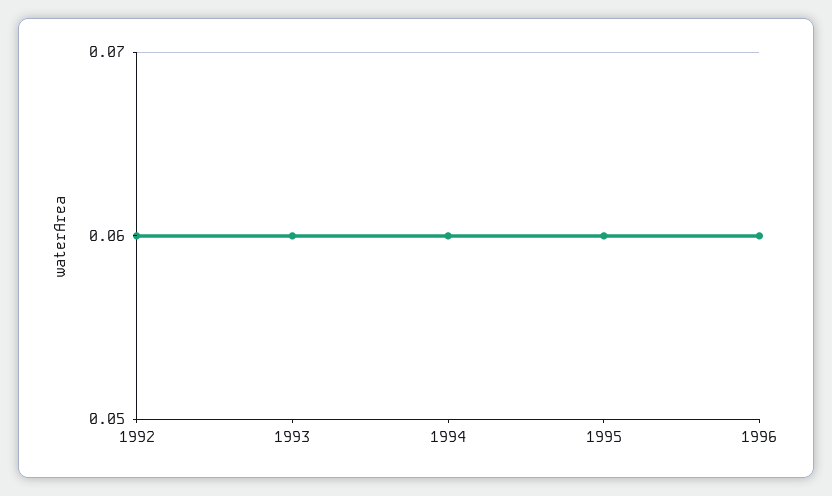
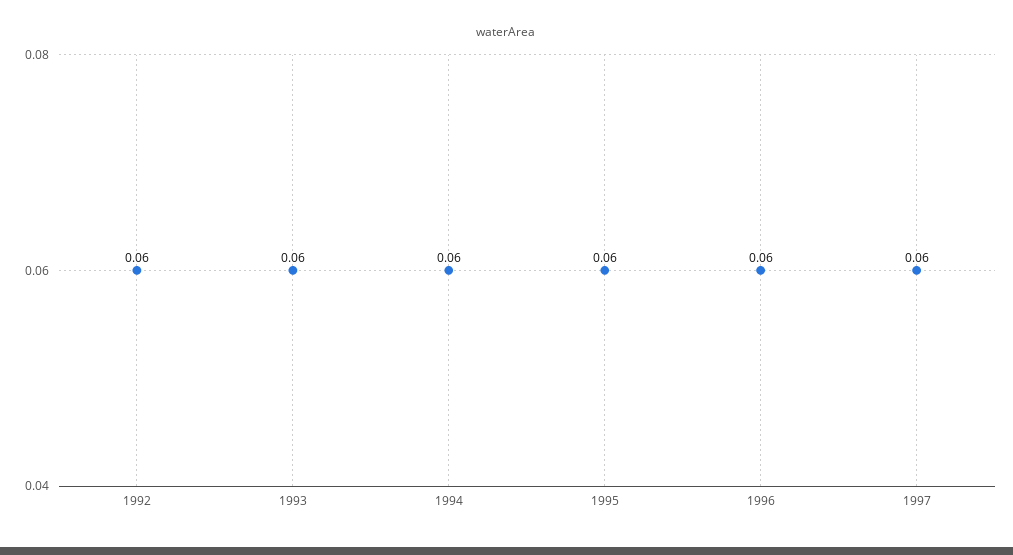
1997: none -> 0.06

